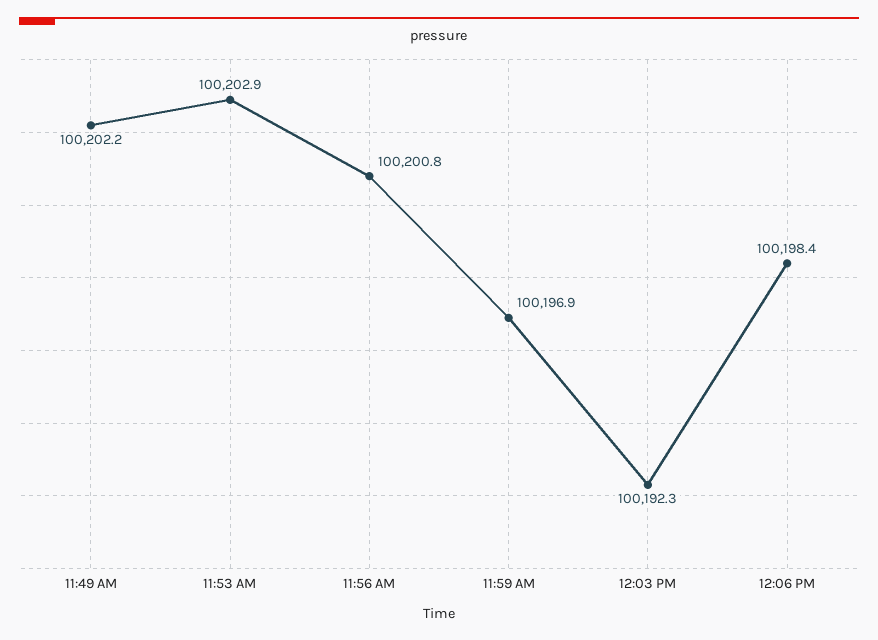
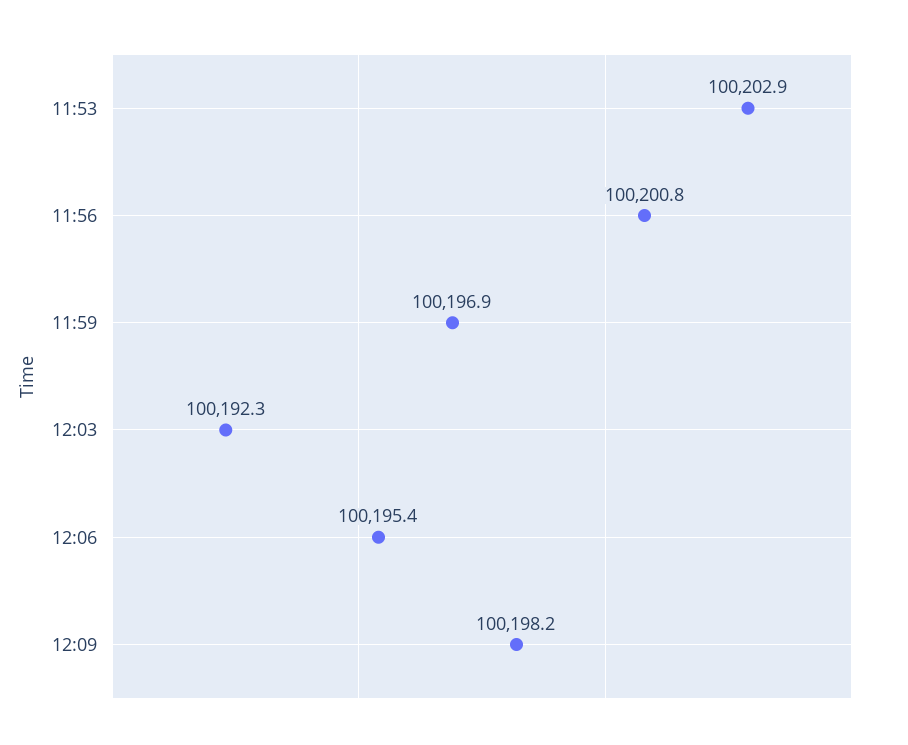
11:49 AM: 100202.2 -> none
12:06 PM: 100198.4 -> 100195.4
12:09: none -> 100198.2

